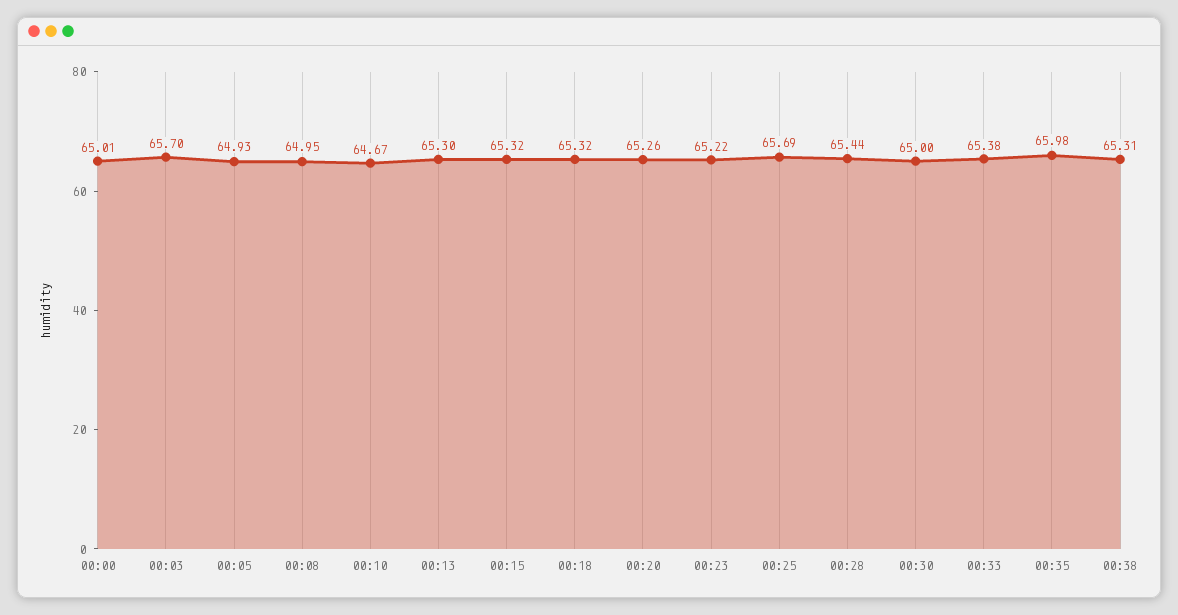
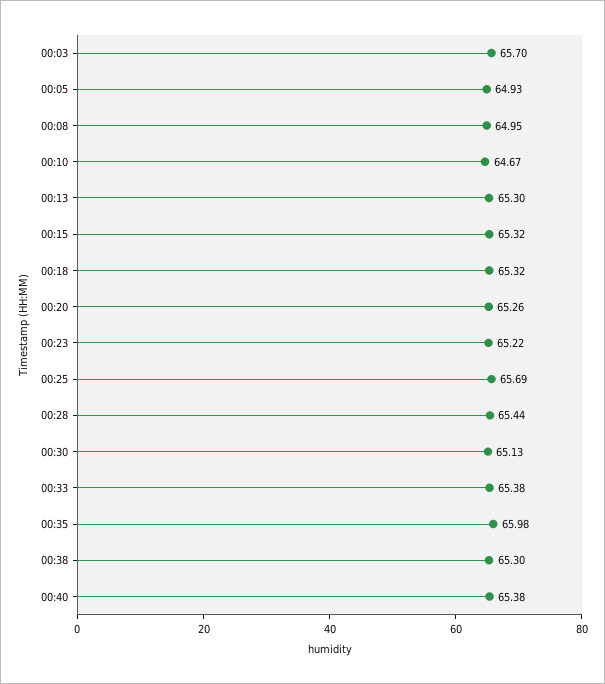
00:00: 65.01 -> none
00:30: 65 -> 65.13
00:38: 65.31 -> 65.3
00:40: none -> 65.38

